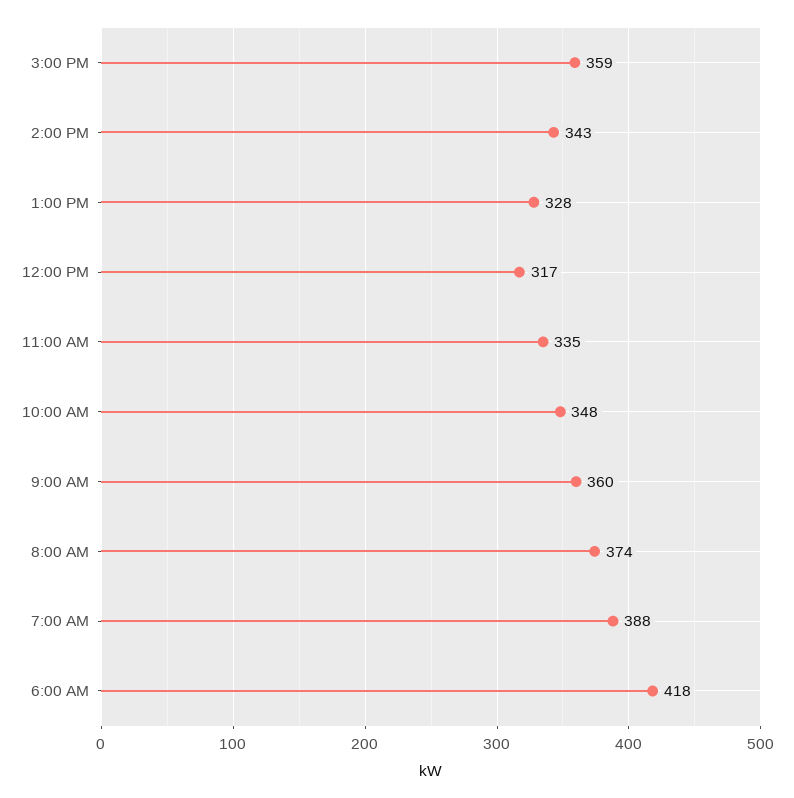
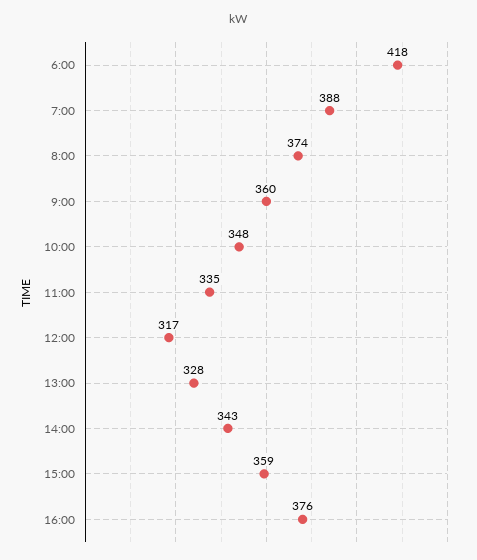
16:00: none -> 376

